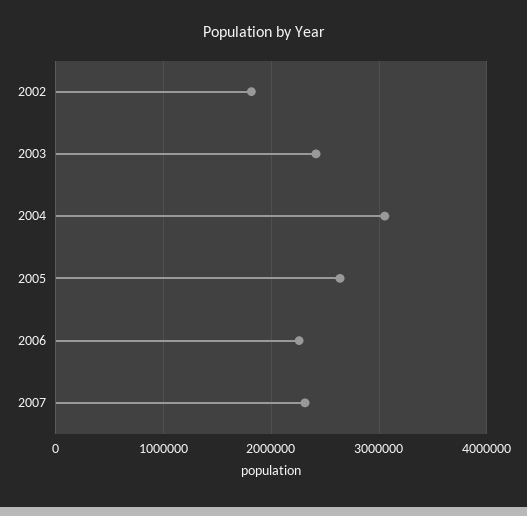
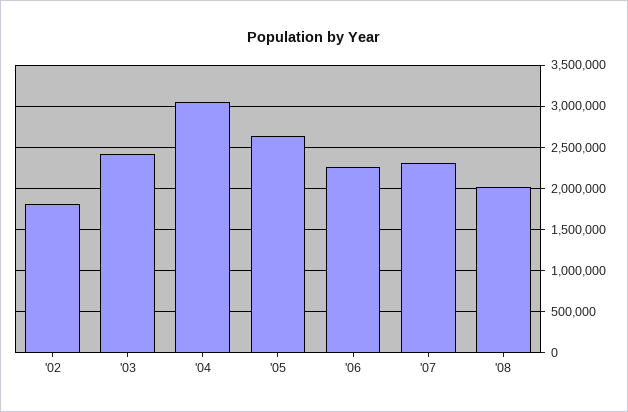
'08: none -> 2000000

